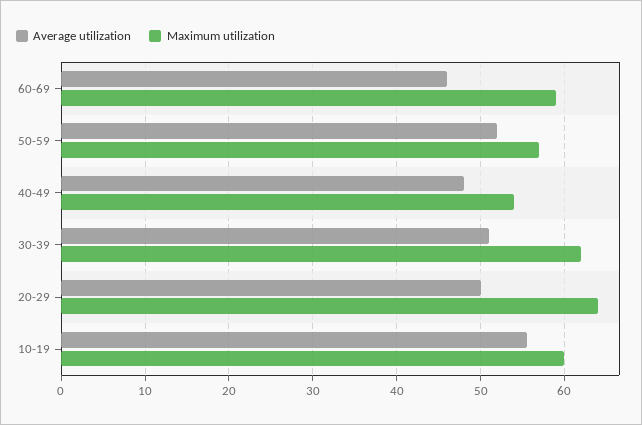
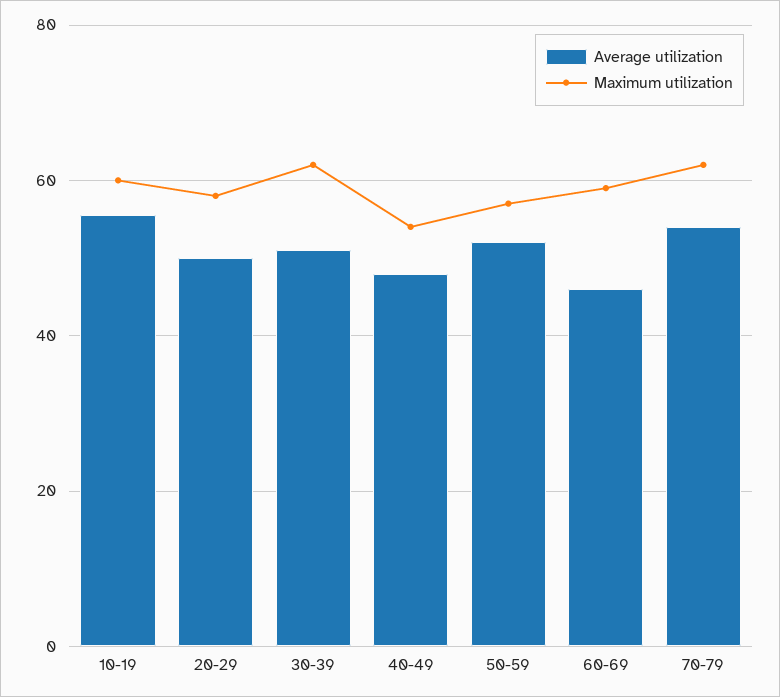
Maximum utilization, 20-29: 64 -> 58
Average utilization, 70-79: none -> 54
Maximum utilization, 70-79: none -> 62

